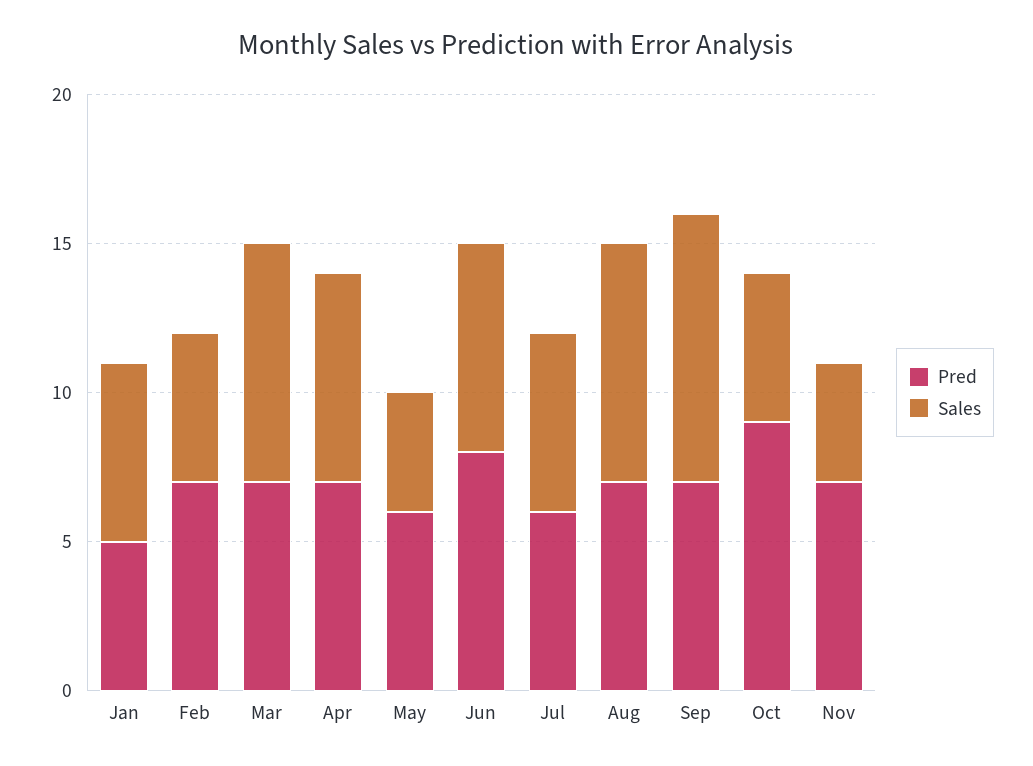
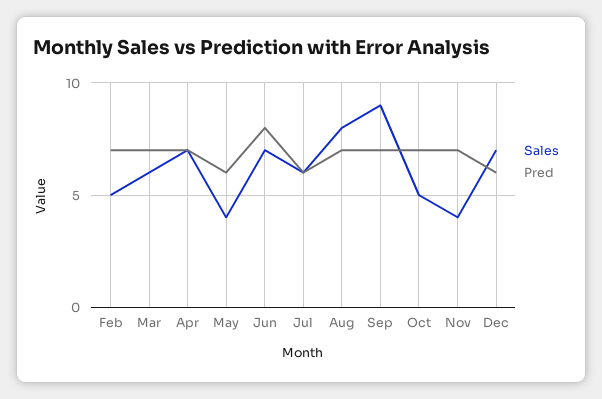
Pred, Jan: 5 -> none
Sales, Jan: 6 -> none
Sales, Mar: 8 -> 6
Pred, Oct: 9 -> 7
Sales, Dec: none -> 7
Pred, Dec: none -> 6

